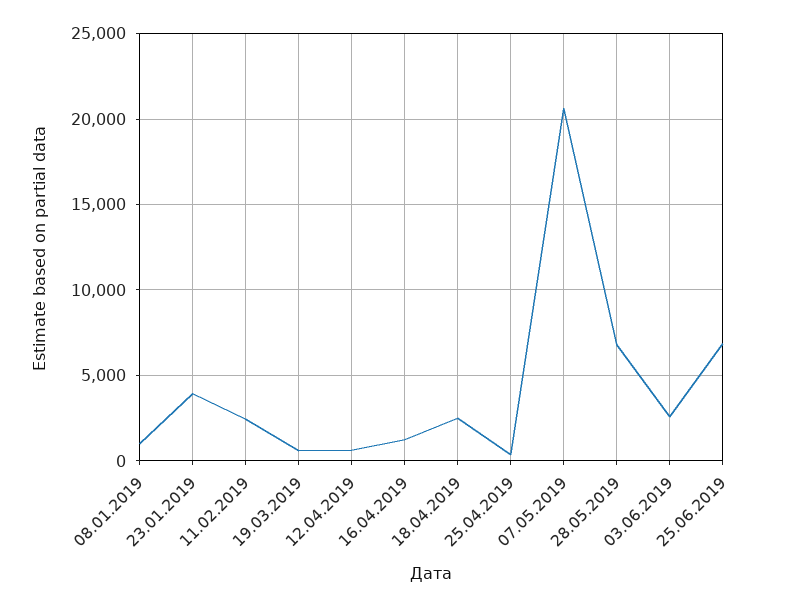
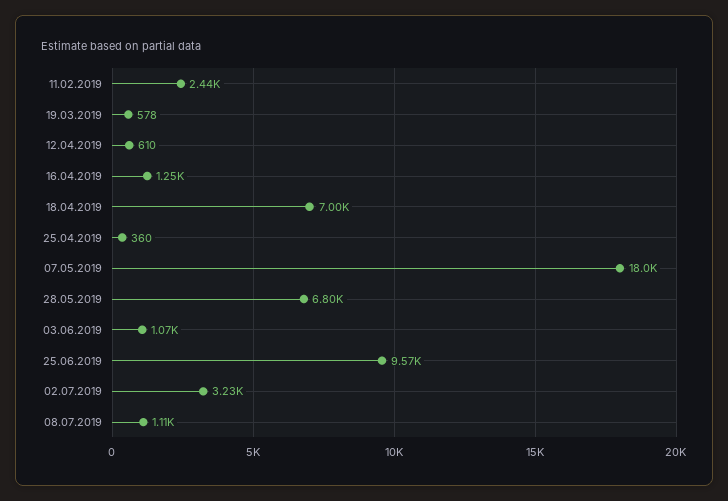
08.01.2019: 1000 -> none
23.01.2019: 4000 -> none
18.04.2019: 2500 -> 7000
07.05.2019: 20500 -> 18000
03.06.2019: 2500 -> 1070
25.06.2019: 7000 -> 9570
02.07.2019: none -> 3230
08.07.2019: none -> 1110

